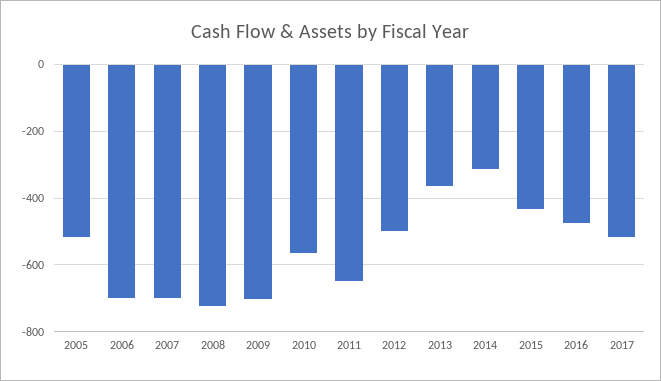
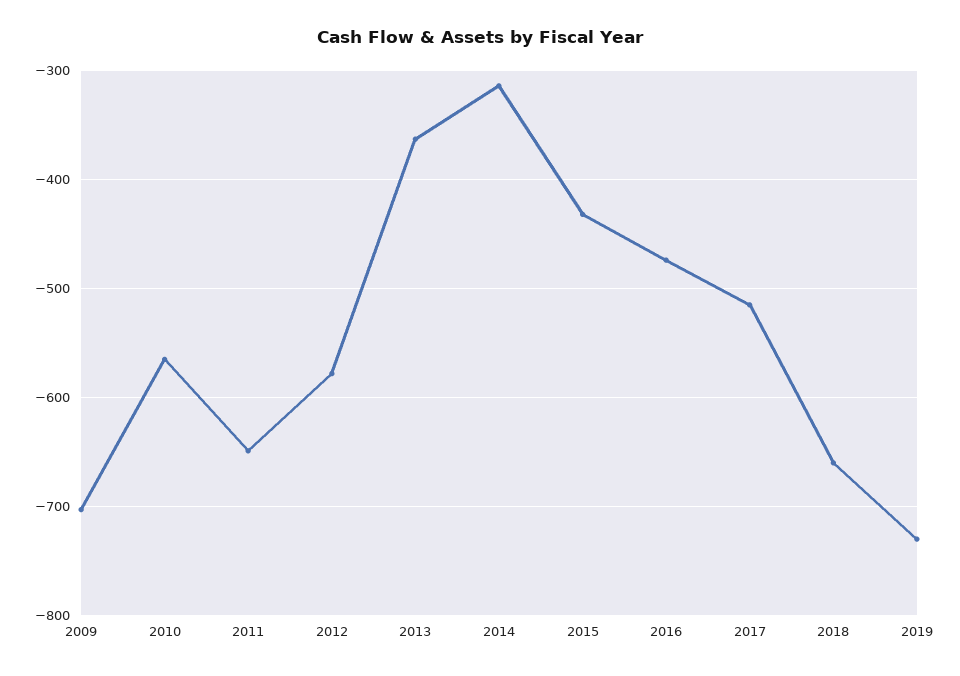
2005: -520 -> none
2006: -700 -> none
2007: -700 -> none
2008: -720 -> none
2012: -500 -> -580
2018: none -> -660
2019: none -> -730

